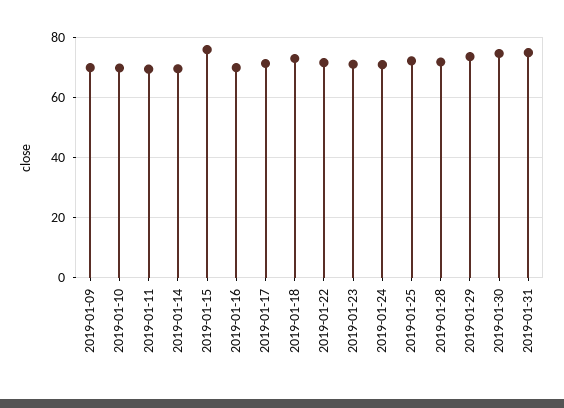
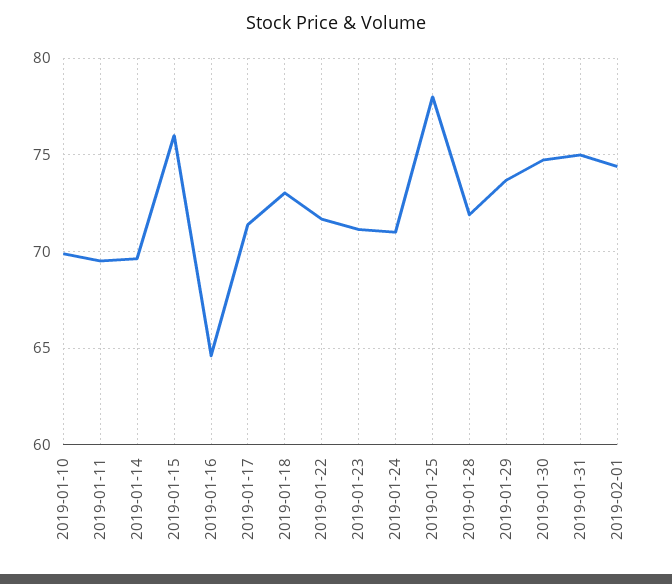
2019-01-09: 70 -> none
2019-01-16: 70 -> 64.5
2019-01-25: 72 -> 78
2019-02-01: none -> 74.5

